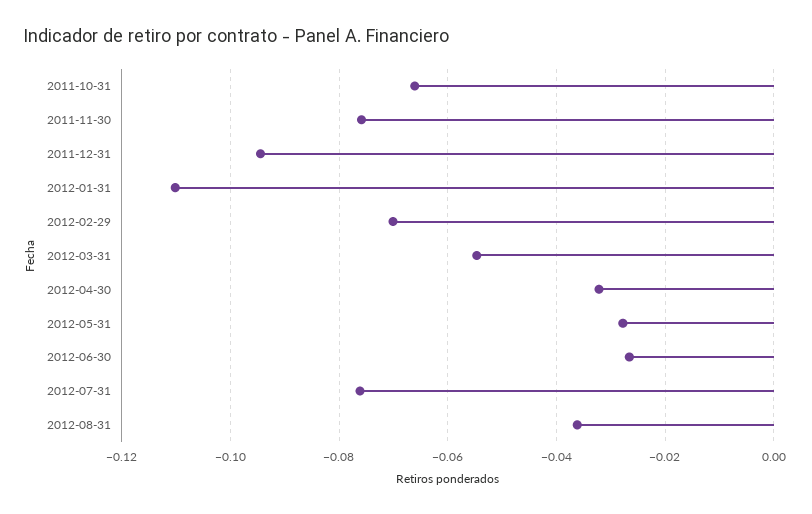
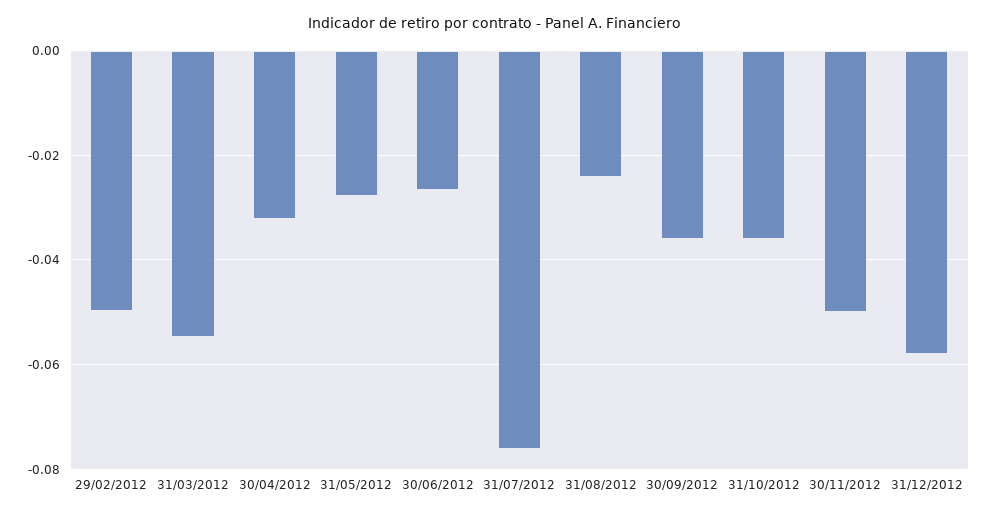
2011-10-31: -0.066 -> none
2011-11-30: -0.076 -> none
2011-12-31: -0.094 -> none
2012-01-31: -0.11 -> none
2012-02-29: -0.07 -> -0.05
2012-08-31: -0.036 -> -0.024
30/09/2012: none -> -0.036
31/10/2012: none -> -0.036
30/11/2012: none -> -0.05
31/12/2012: none -> -0.058

